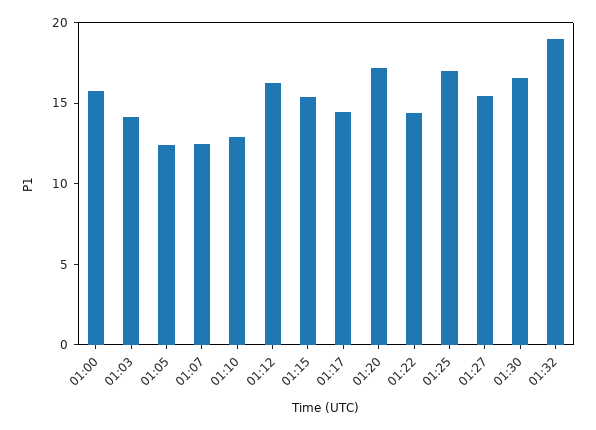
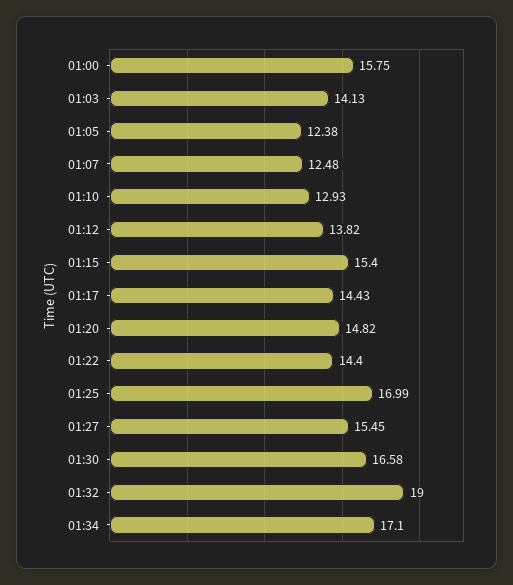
01:12: 16 -> 13.82
01:20: 17 -> 14.82
01:34: none -> 17.1

